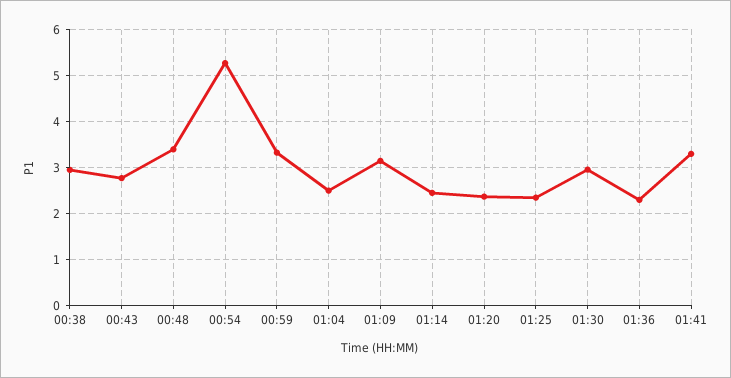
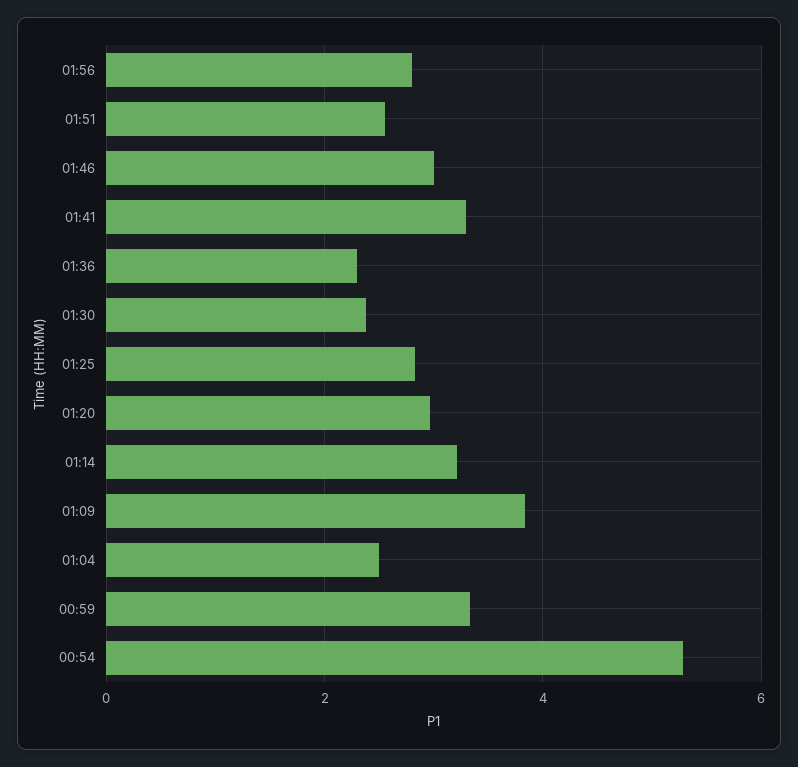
00:38: 3 -> none
00:43: 2.8 -> none
00:48: 3.4 -> none
01:09: 3.2 -> 3.8
01:14: 2.4 -> 3.2
01:20: 2.4 -> 3
01:25: 2.4 -> 2.8
01:30: 3 -> 2.4
01:56: none -> 2.8
01:51: none -> 2.6
01:46: none -> 3

